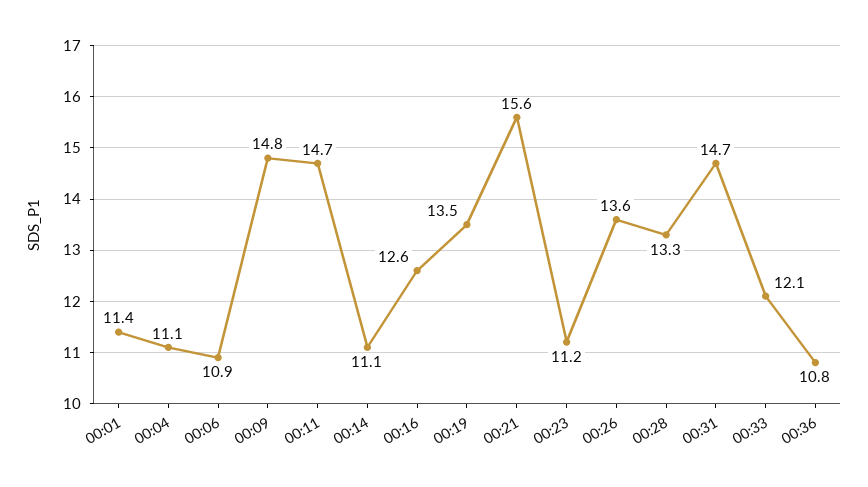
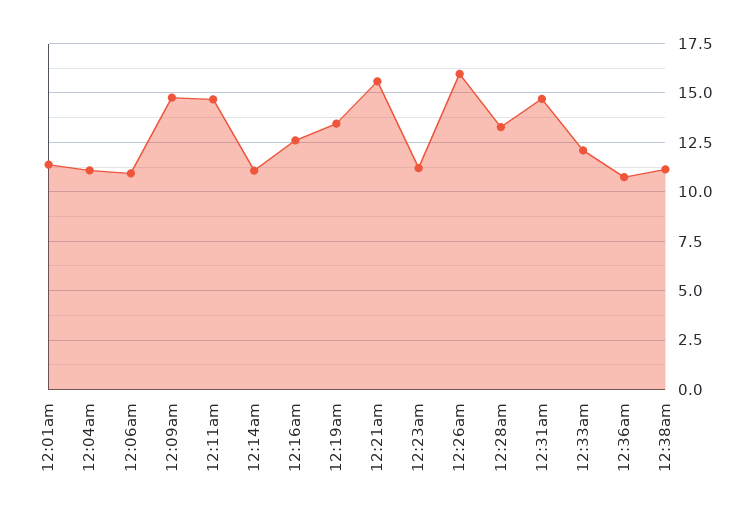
00:26: 13.6 -> 16
12:38am: none -> 11

